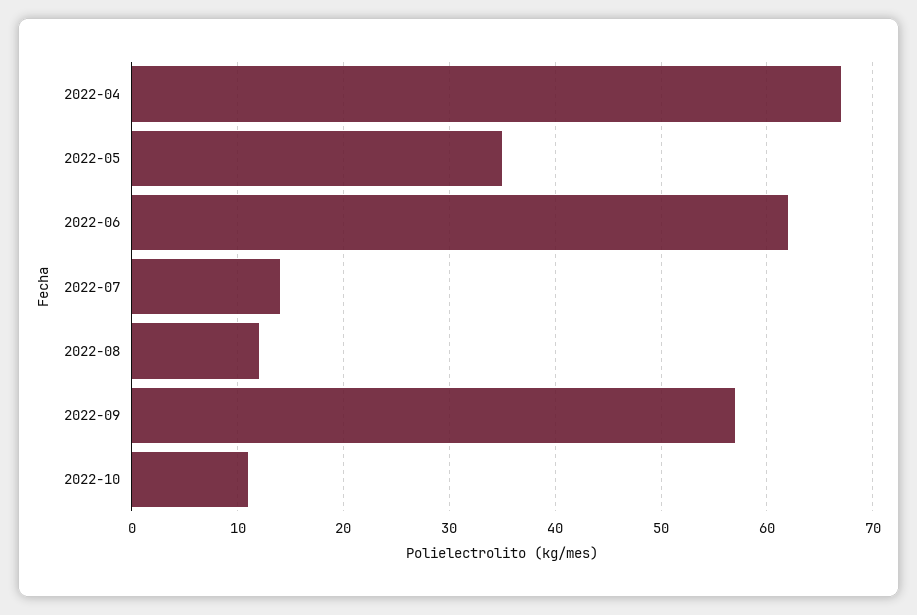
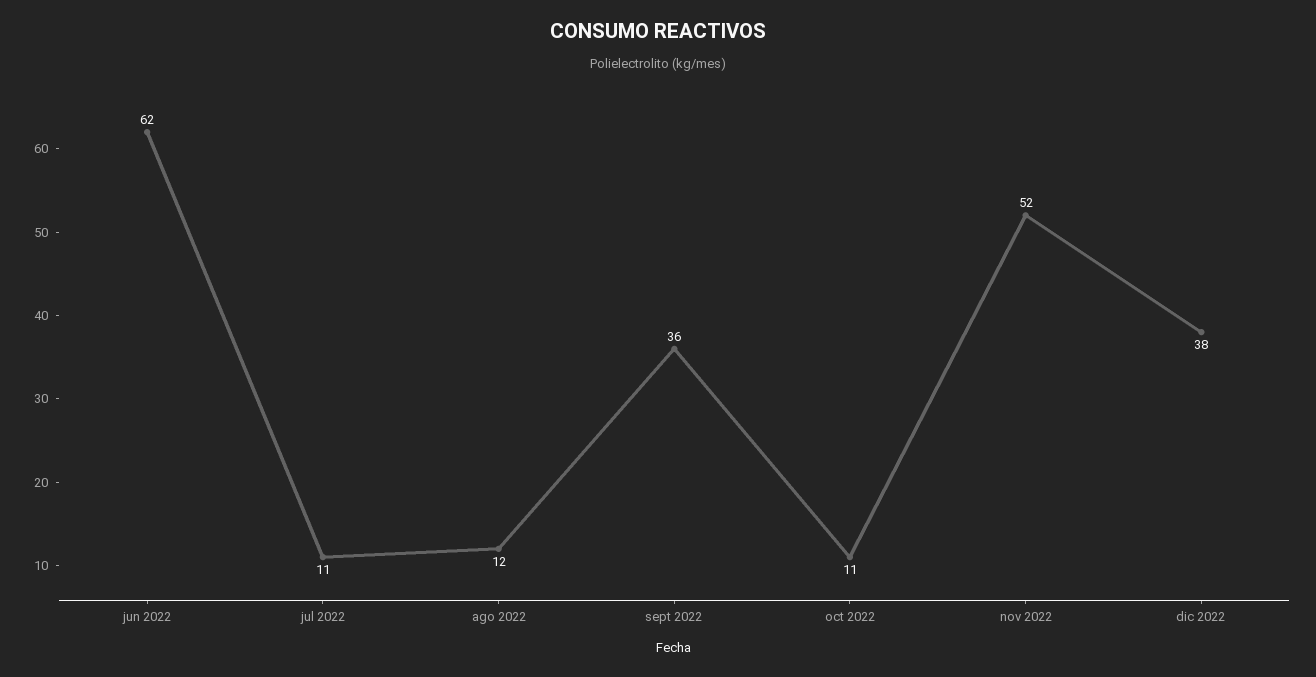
2022-04: 67 -> none
2022-05: 35 -> none
2022-07: 14 -> 11
2022-09: 57 -> 36
nov 2022: none -> 52
dic 2022: none -> 38

